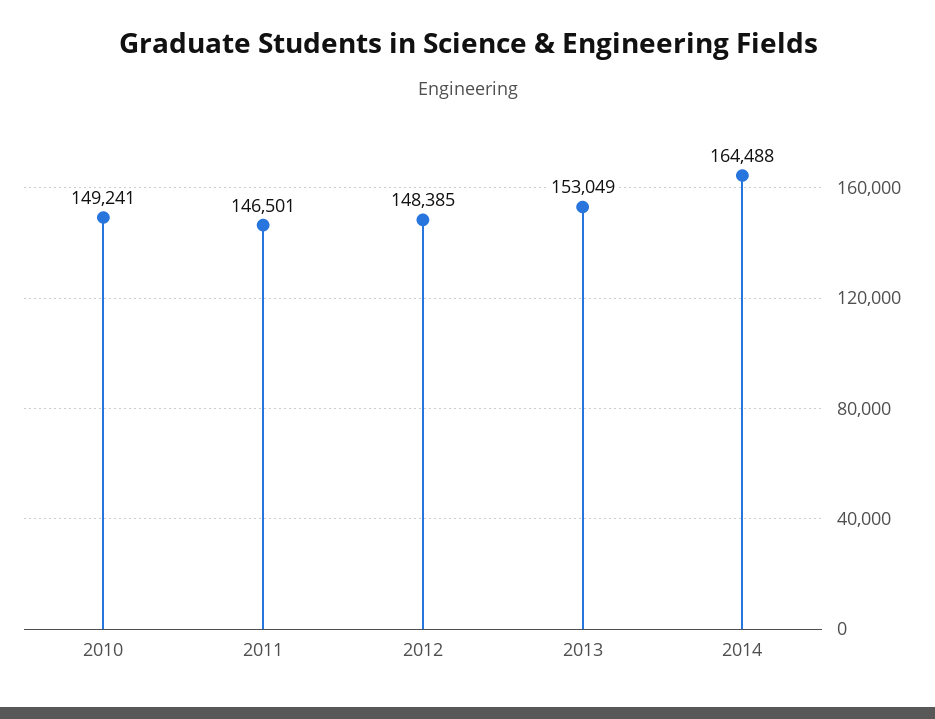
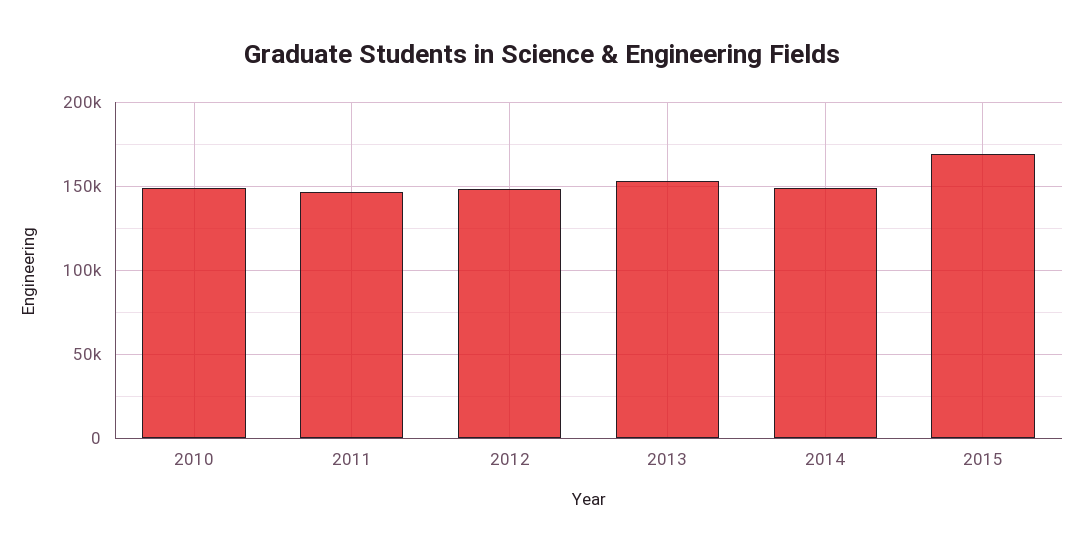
2014: 164488 -> 150000
2015: none -> 170000

